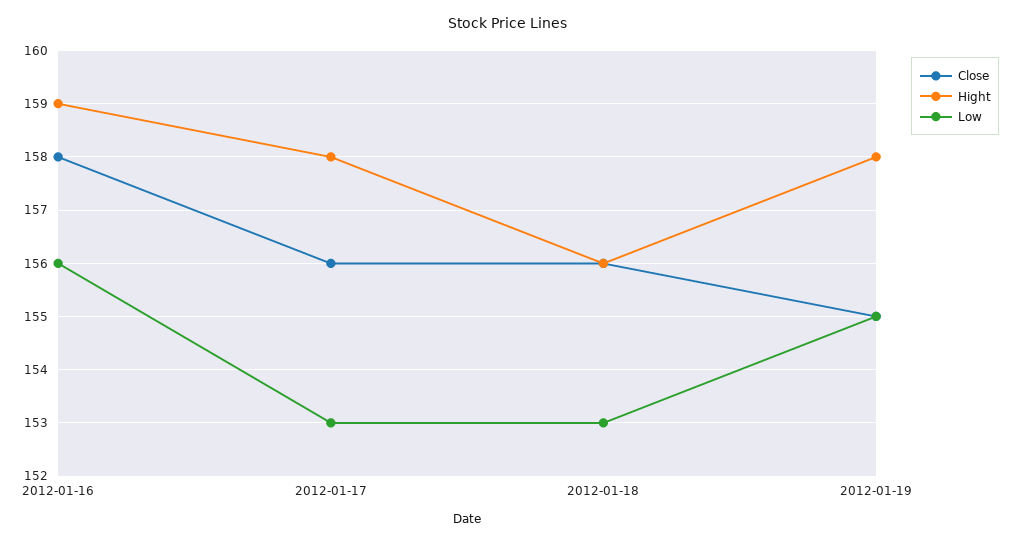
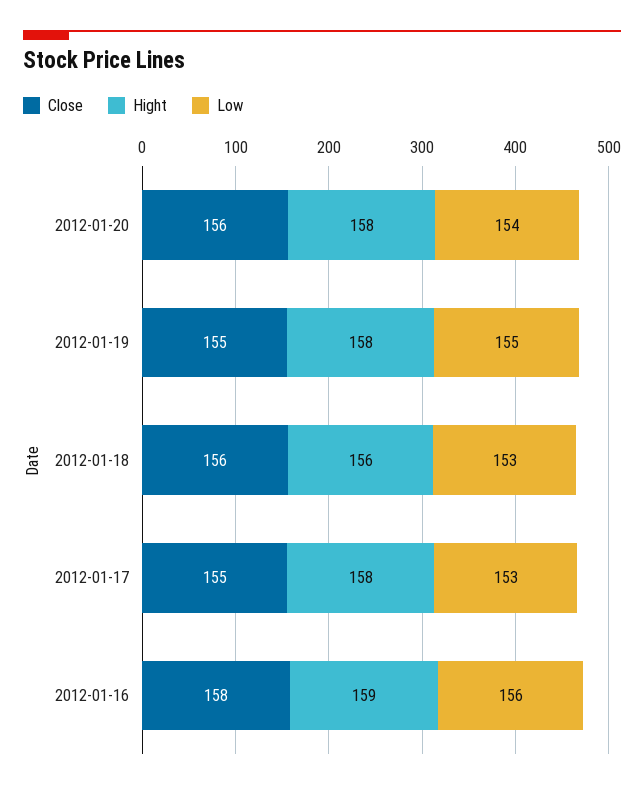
Close, 2012-01-17: 156 -> 155
Close, 2012-01-20: none -> 156
Hight, 2012-01-20: none -> 158
Low, 2012-01-20: none -> 154

